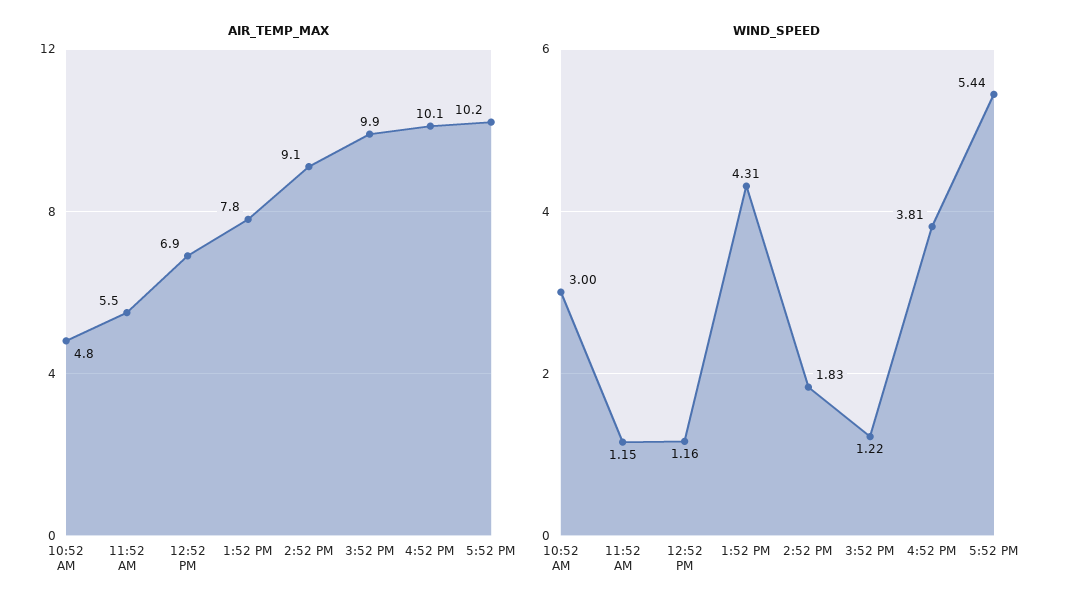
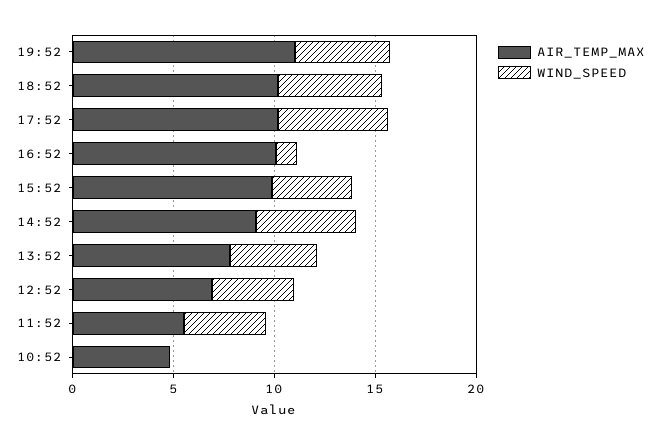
WIND_SPEED, 10:52 AM: 3 -> 0
WIND_SPEED, 11:52 AM: 1.15 -> 4
WIND_SPEED, 12:52 PM: 1.16 -> 4
WIND_SPEED, 2:52 PM: 1.83 -> 5
WIND_SPEED, 3:52 PM: 1.22 -> 4
WIND_SPEED, 4:52 PM: 3.81 -> 1
AIR_TEMP_MAX, 19:52: none -> 11
WIND_SPEED, 19:52: none -> 5
AIR_TEMP_MAX, 18:52: none -> 10
WIND_SPEED, 18:52: none -> 5

